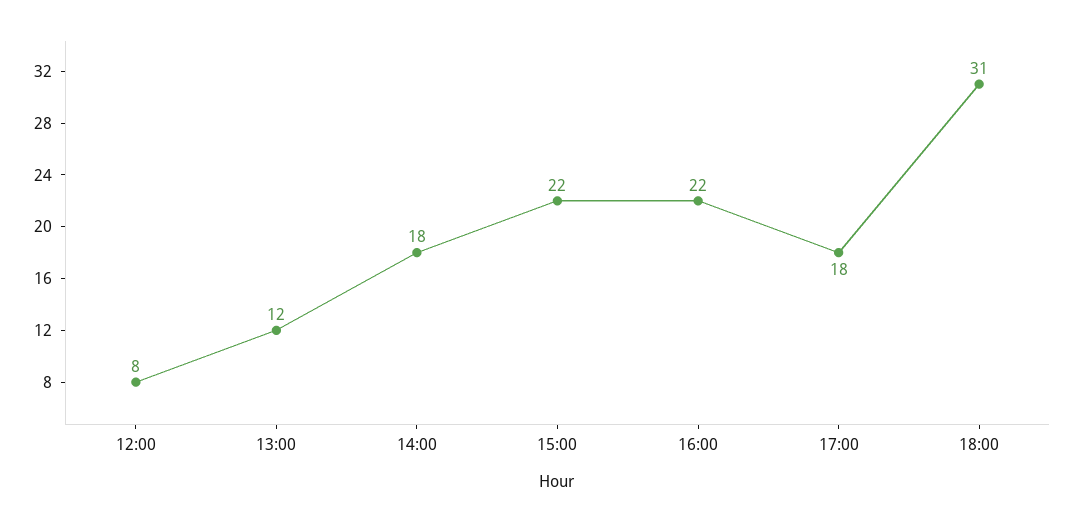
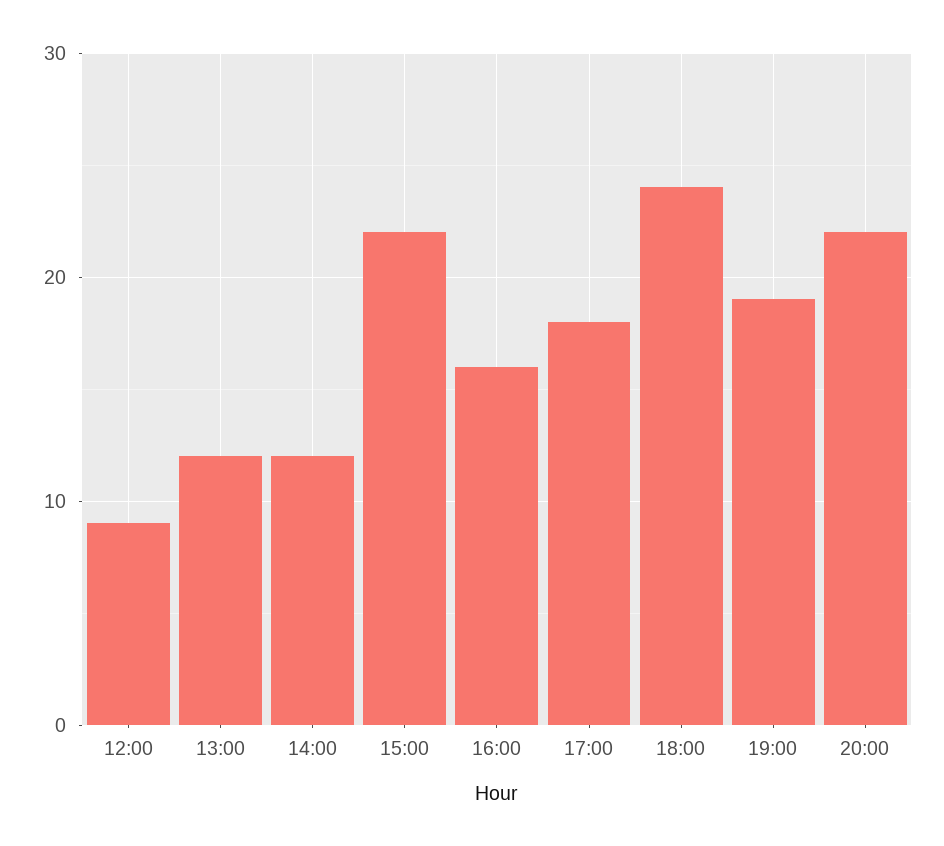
12:00: 8 -> 9
14:00: 18 -> 12
16:00: 22 -> 16
18:00: 31 -> 24
19:00: none -> 19
20:00: none -> 22

